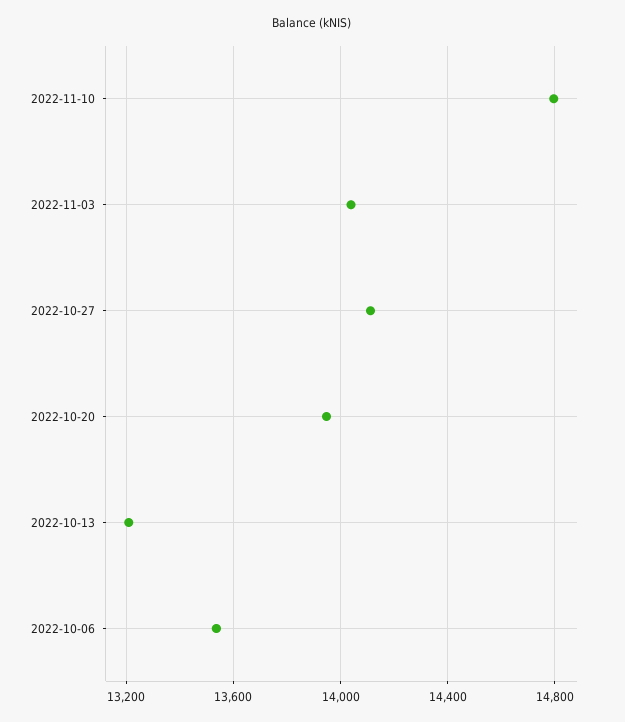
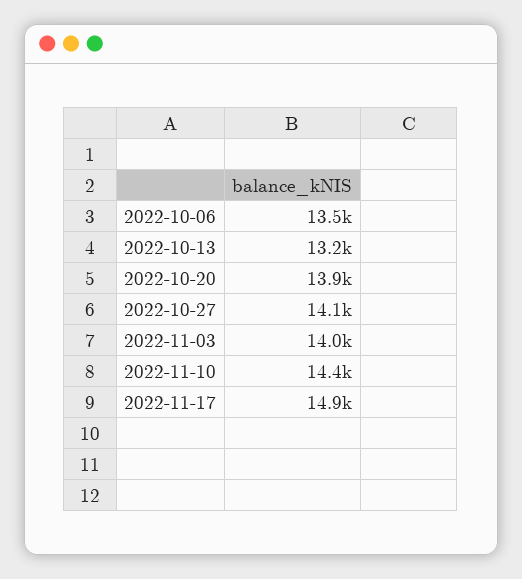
2022-11-10: 14800 -> 14400
2022-11-17: none -> 14900

